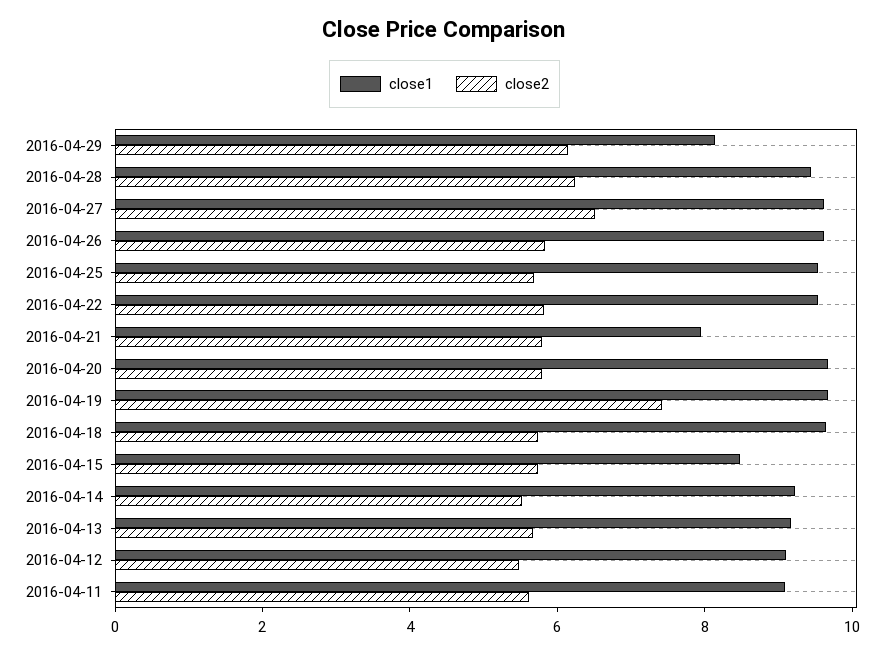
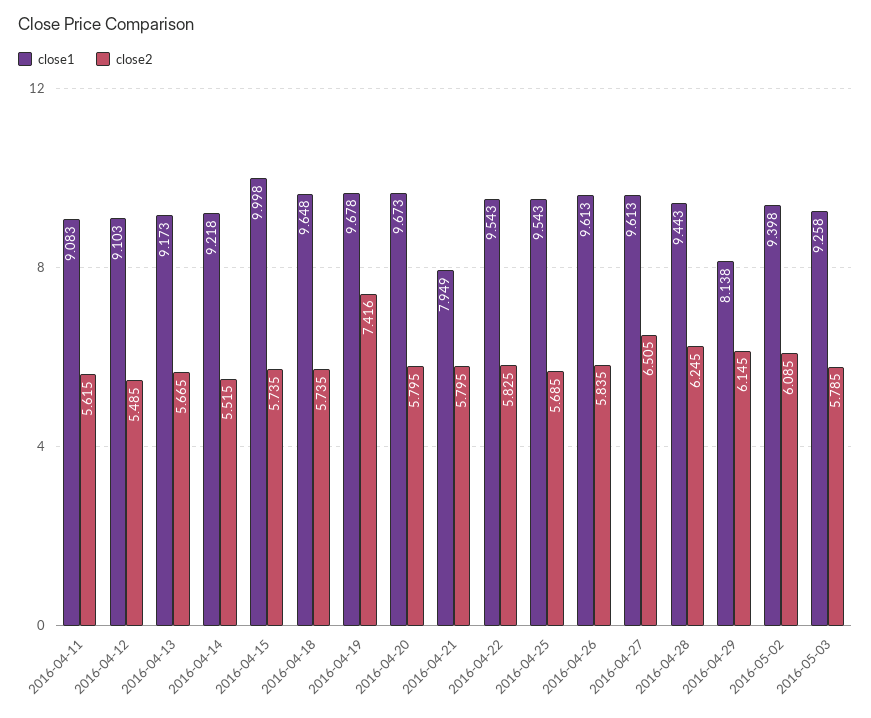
close1, 2016-04-15: 8.5 -> 9.998
close1, 2016-05-02: none -> 9.398
close2, 2016-05-02: none -> 6.085
close1, 2016-05-03: none -> 9.258
close2, 2016-05-03: none -> 5.785

